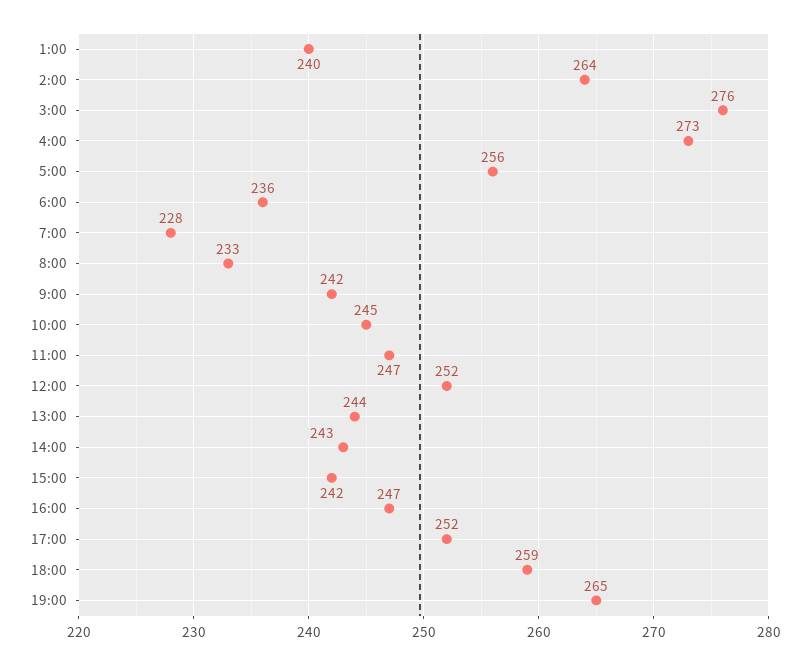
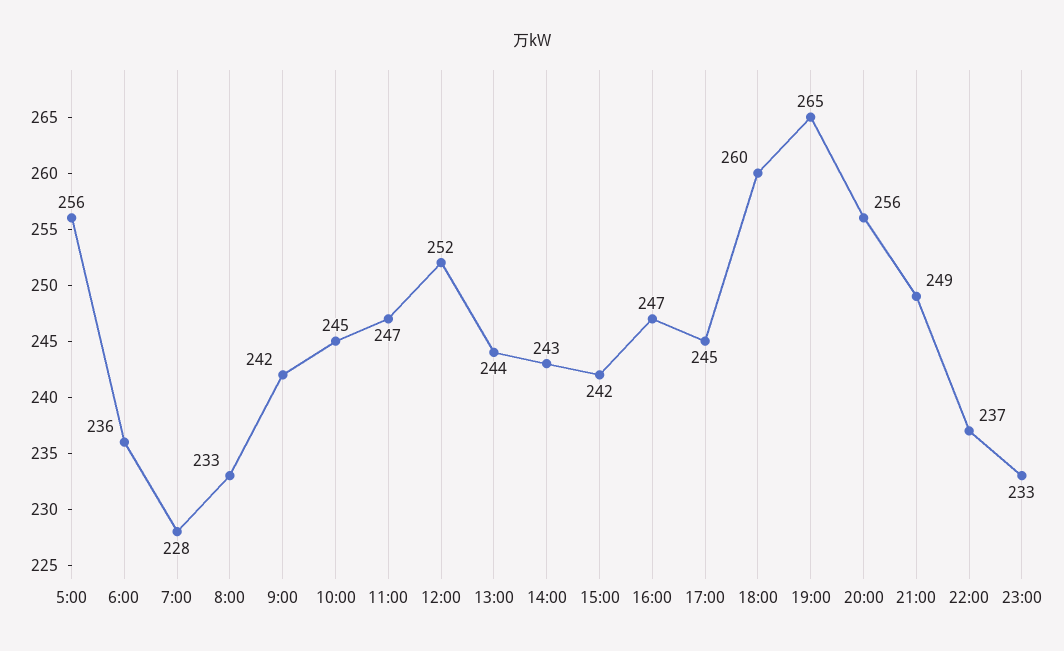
1:00: 240 -> none
2:00: 264 -> none
3:00: 276 -> none
4:00: 273 -> none
17:00: 252 -> 245
18:00: 259 -> 260
20:00: none -> 256
21:00: none -> 249
22:00: none -> 237
23:00: none -> 233

